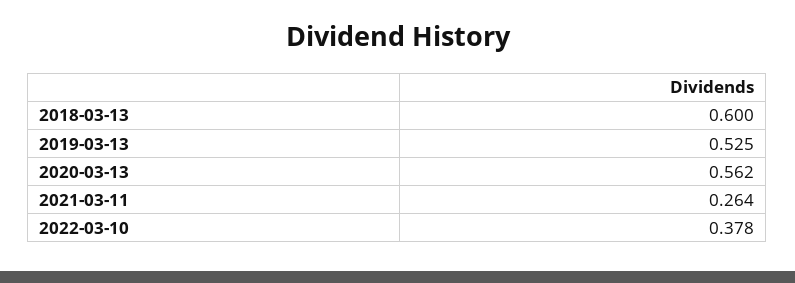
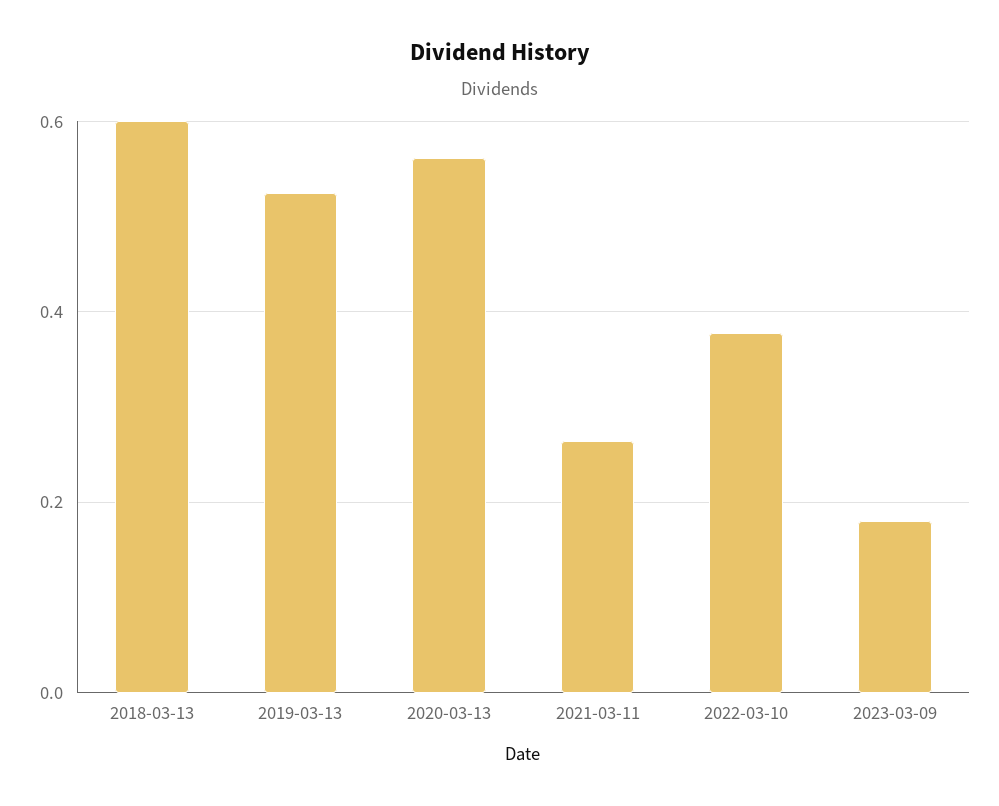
2023-03-09: none -> 0.18

